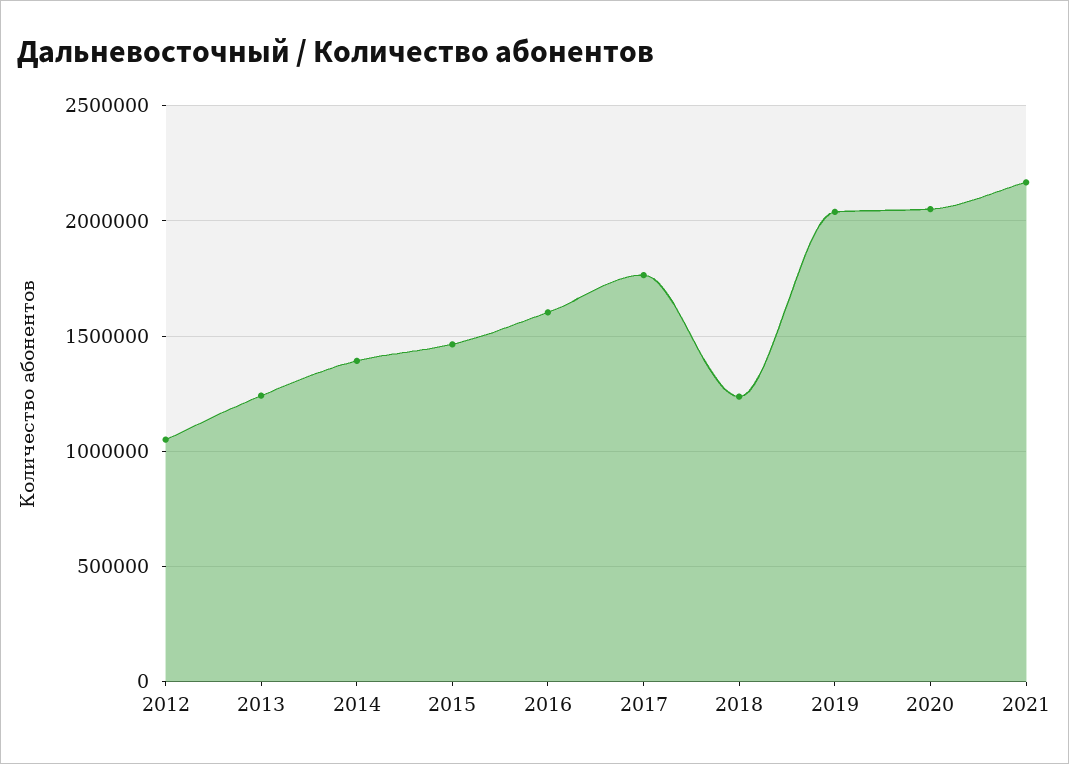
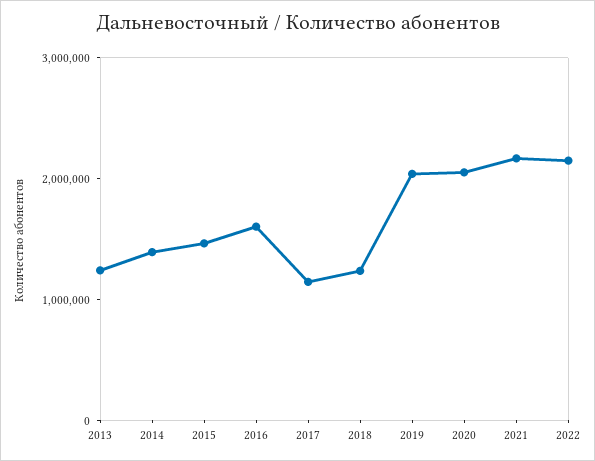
2012: 1050000 -> none
2017: 1750000 -> 1200000
2022: none -> 2200000

